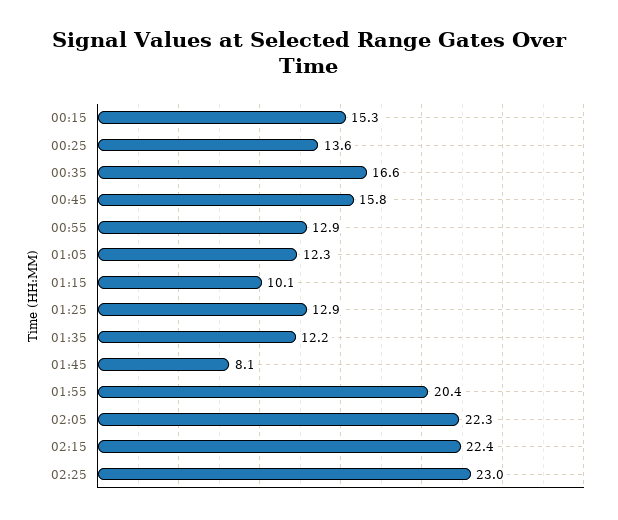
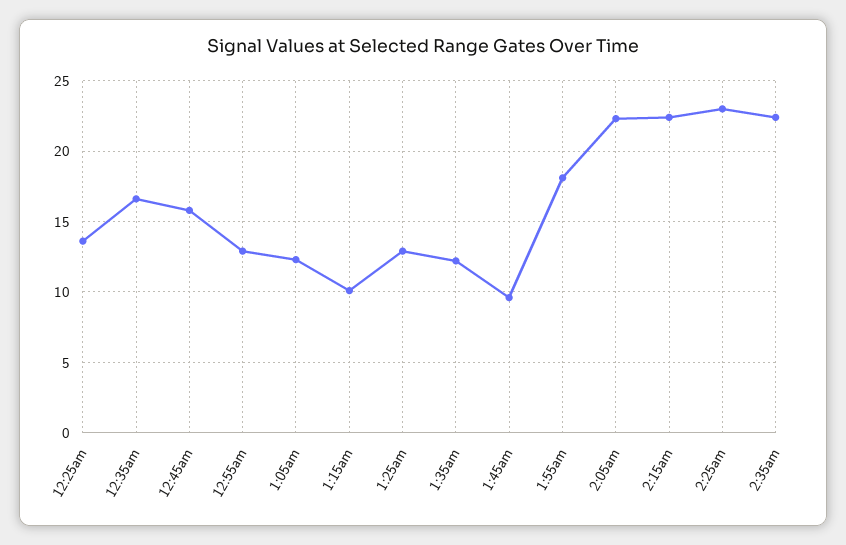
00:15: 15.3 -> none
01:45: 8.1 -> 9.5
01:55: 20.4 -> 18
2:35am: none -> 22.5

